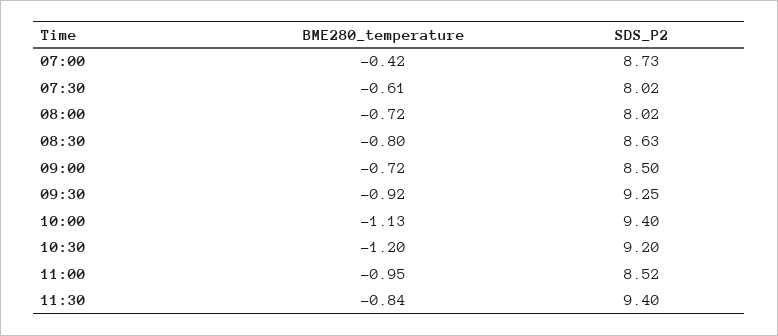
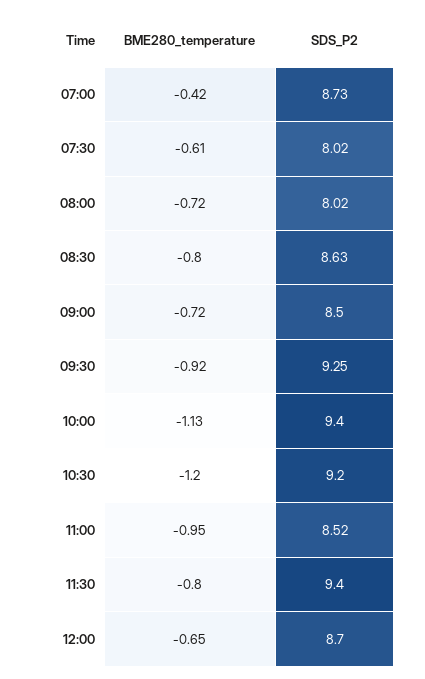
BME280_temperature, 11:30: -0.84 -> -0.8
BME280_temperature, 12:00: none -> -0.65
SDS_P2, 12:00: none -> 8.7

